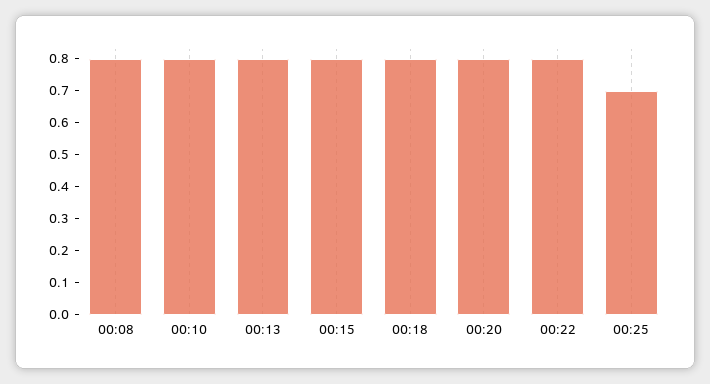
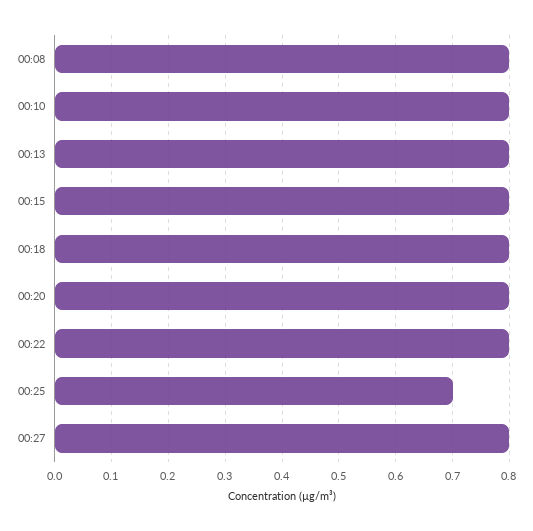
00:27: none -> 0.8

